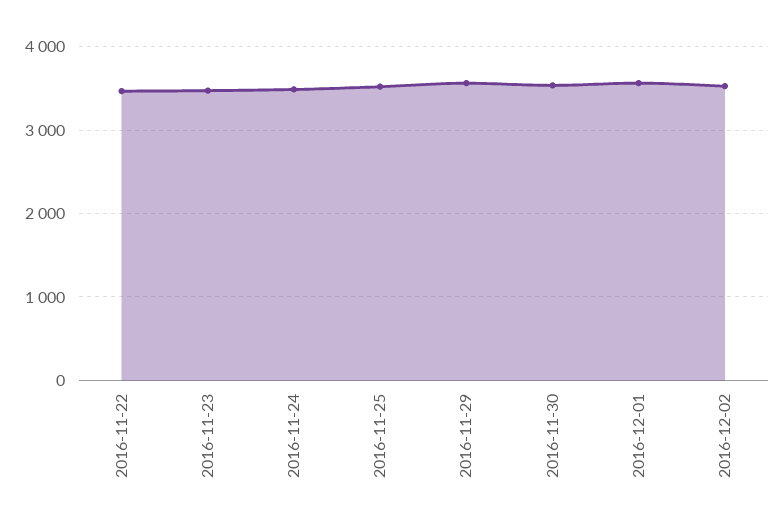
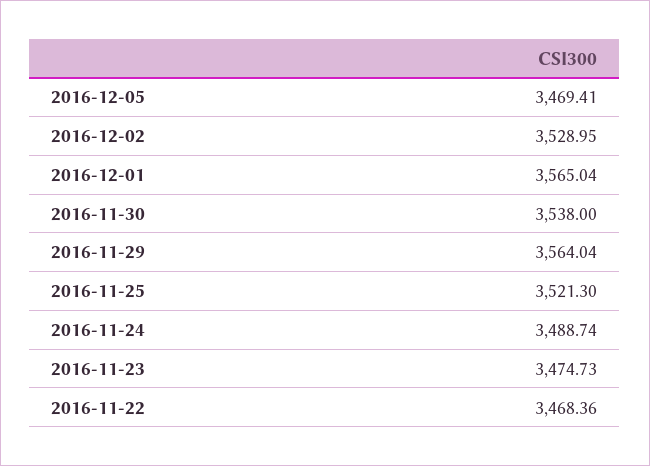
2016-12-05: none -> 3469.41

